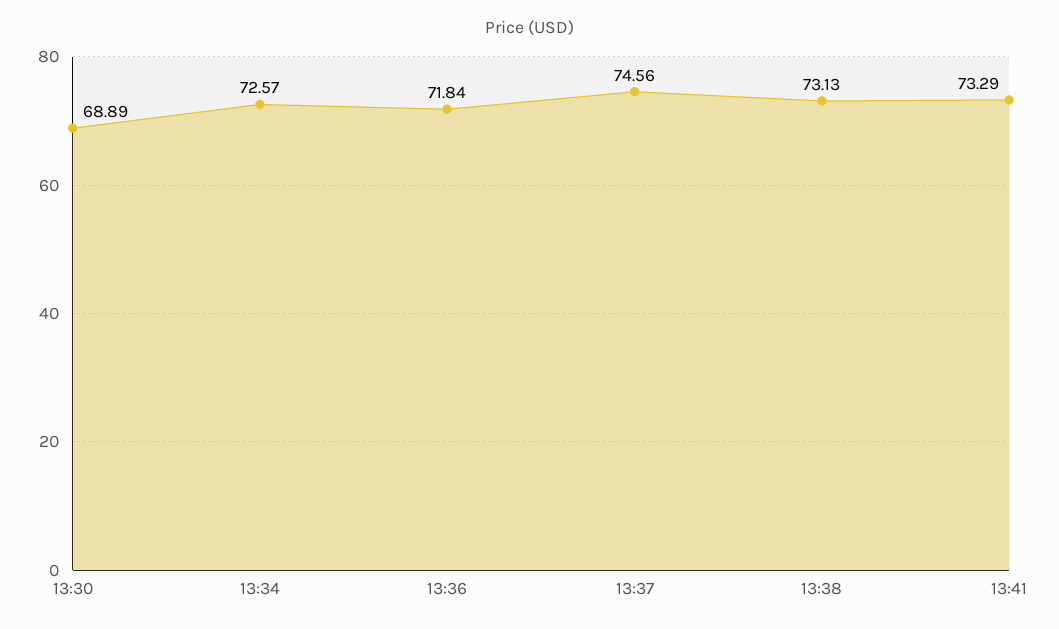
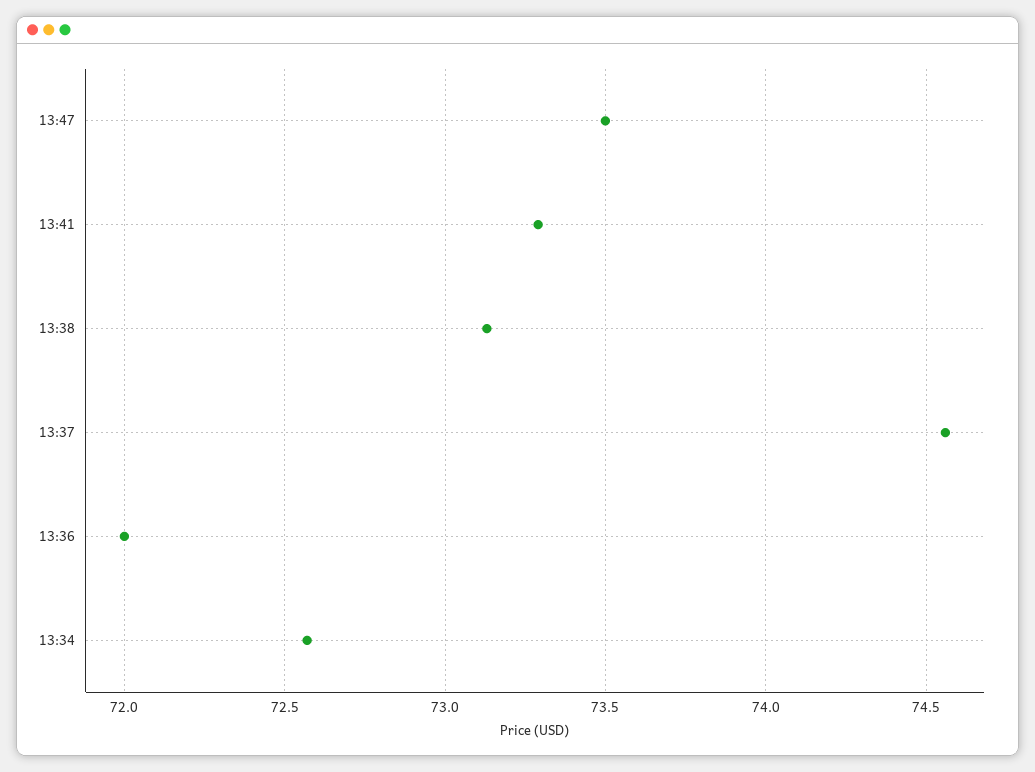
13:30: 68.89 -> none
13:36: 71.84 -> 72
13:47: none -> 73.5

